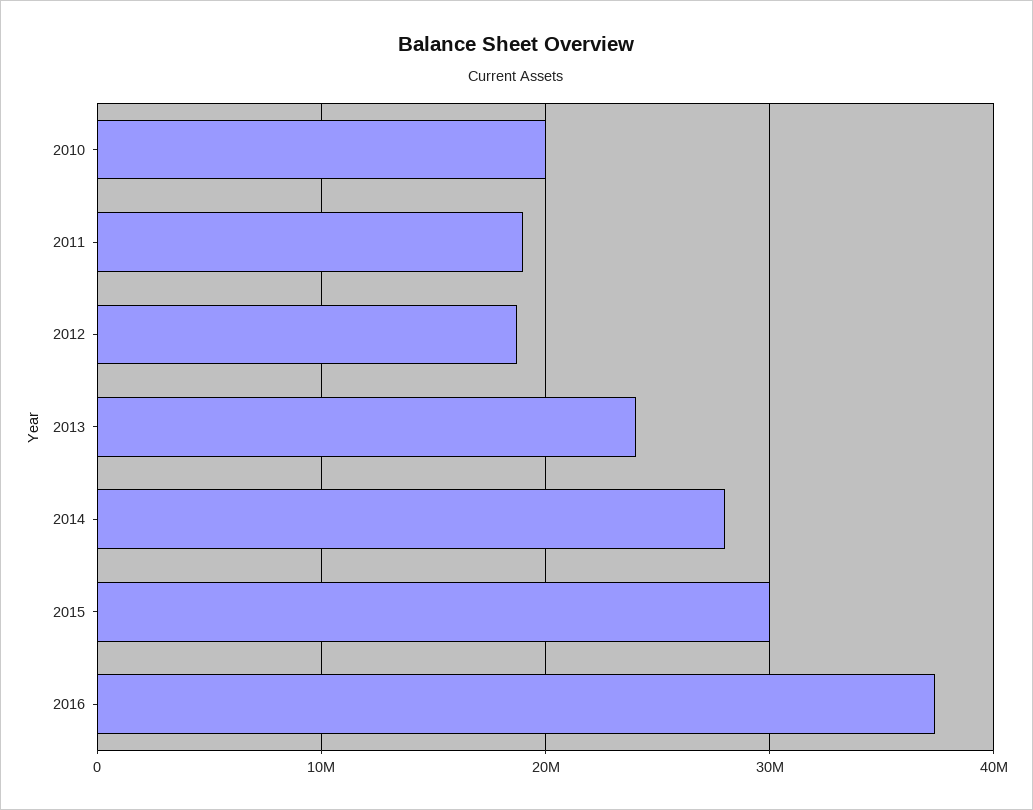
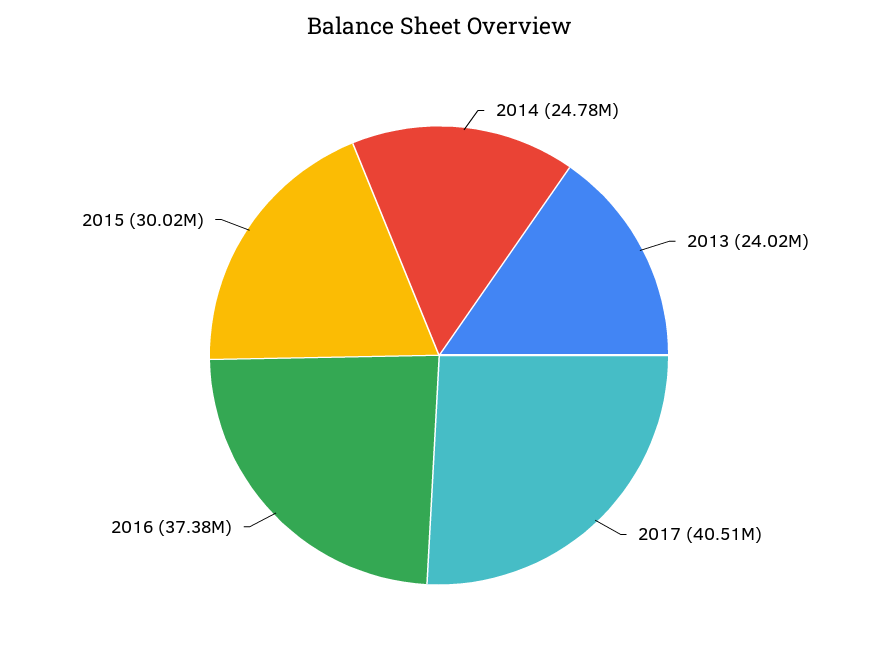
2010: 20000000 -> none
2011: 19000000 -> none
2012: 19000000 -> none
2014: 28000000 -> 24780000
2017: none -> 40510000

